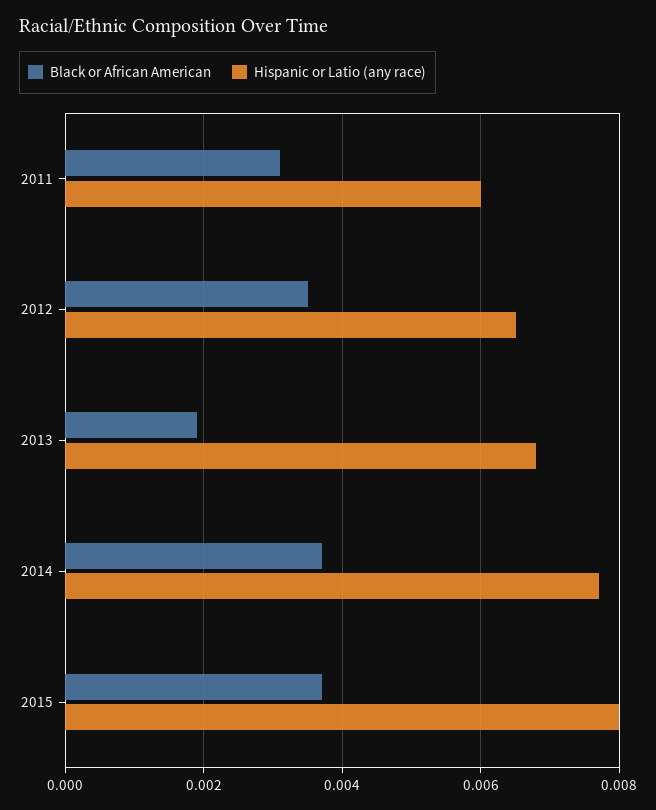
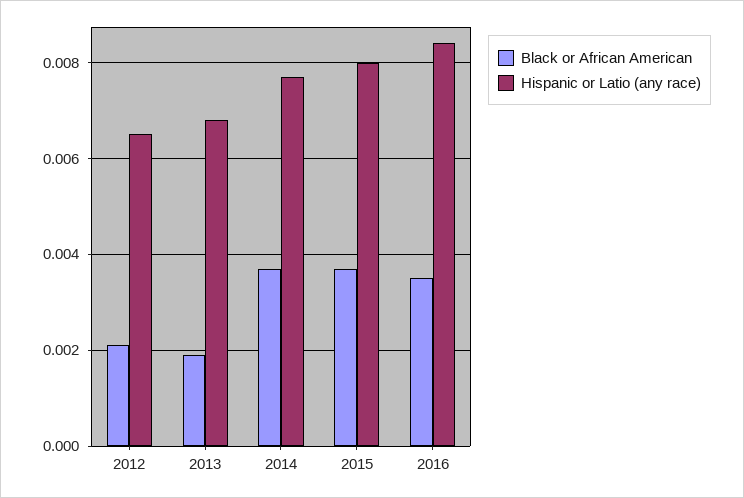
Black or African American, 2011: 0.003 -> none
Hispanic or Latio (any race), 2011: 0.006 -> none
Black or African American, 2012: 0.0035 -> 0.002
Black or African American, 2016: none -> 0.0035
Hispanic or Latio (any race), 2016: none -> 0.0085

